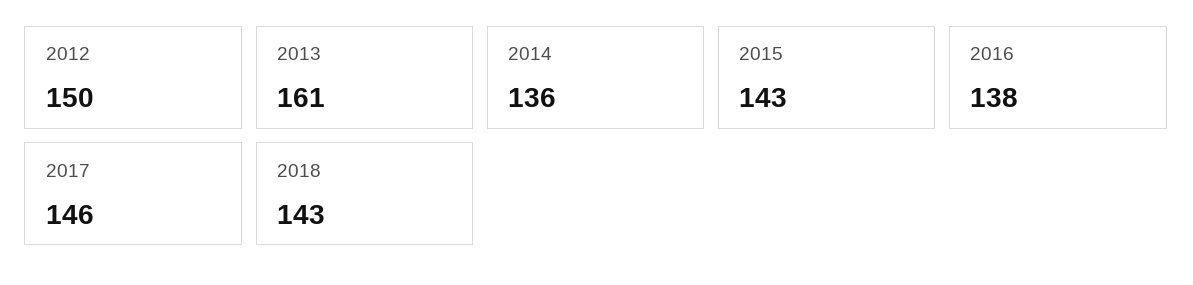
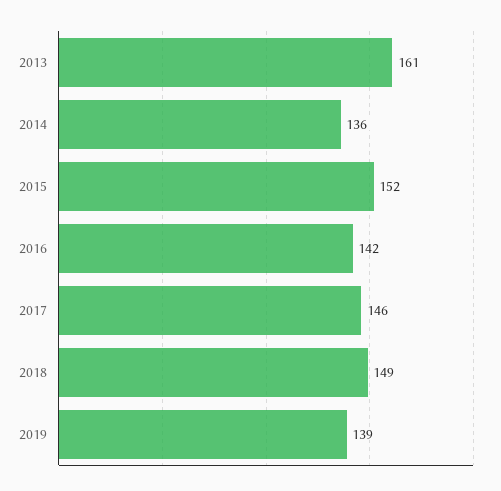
2012: 150 -> none
2015: 143 -> 152
2016: 138 -> 142
2018: 143 -> 149
2019: none -> 139

